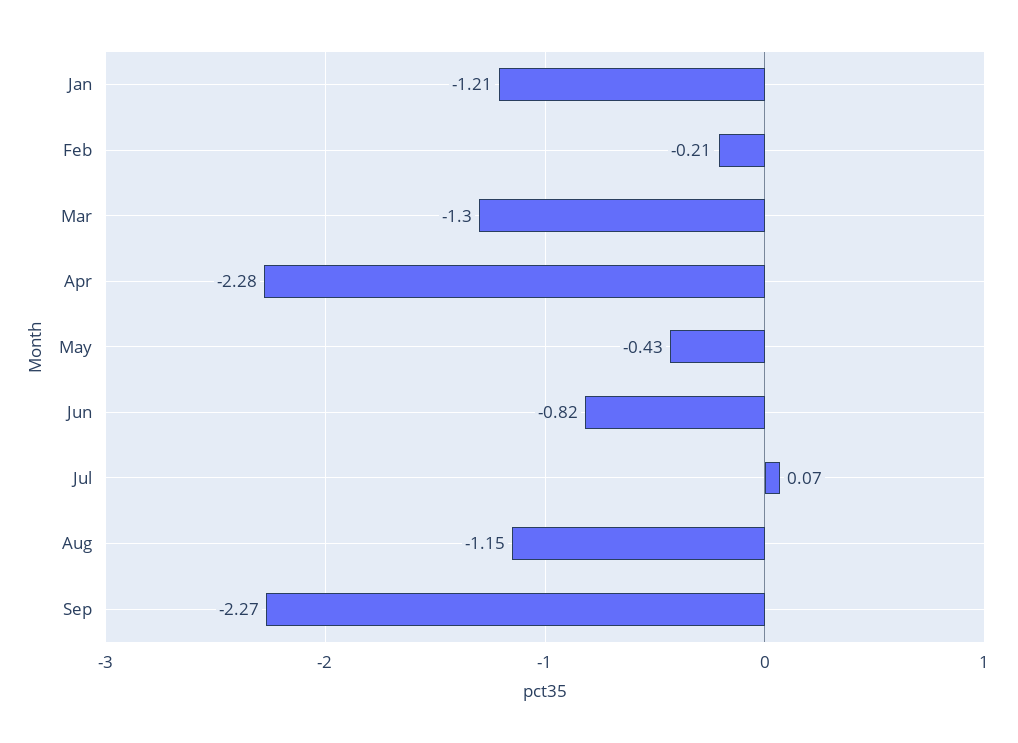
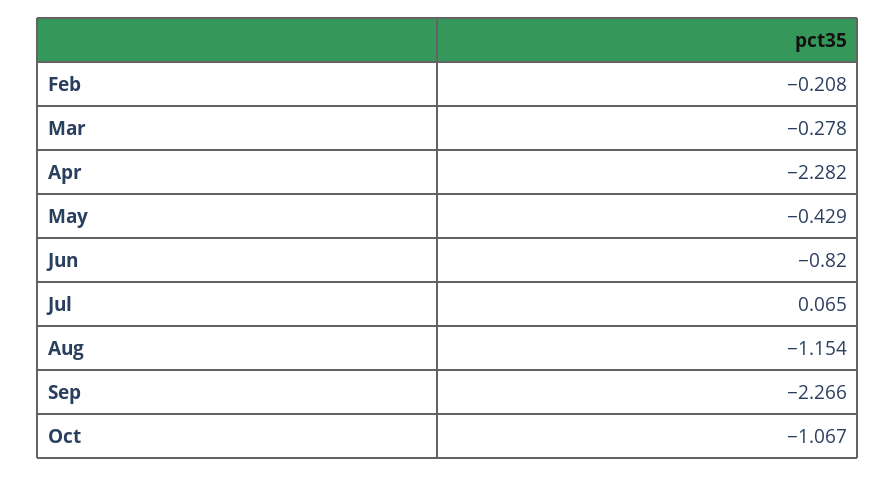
Jan: -1.21 -> none
Mar: -1.3 -> -0.278
Oct: none -> -1.067

